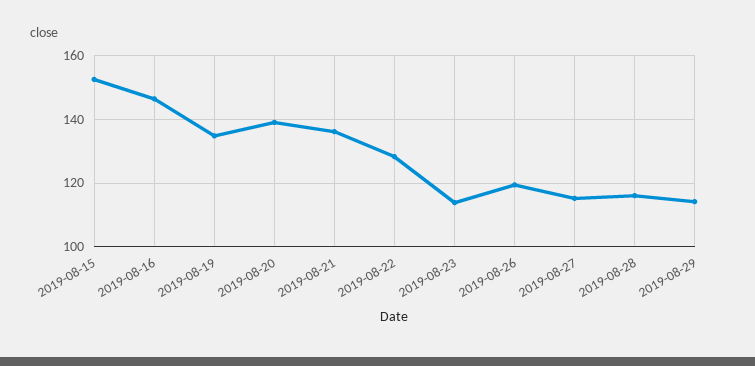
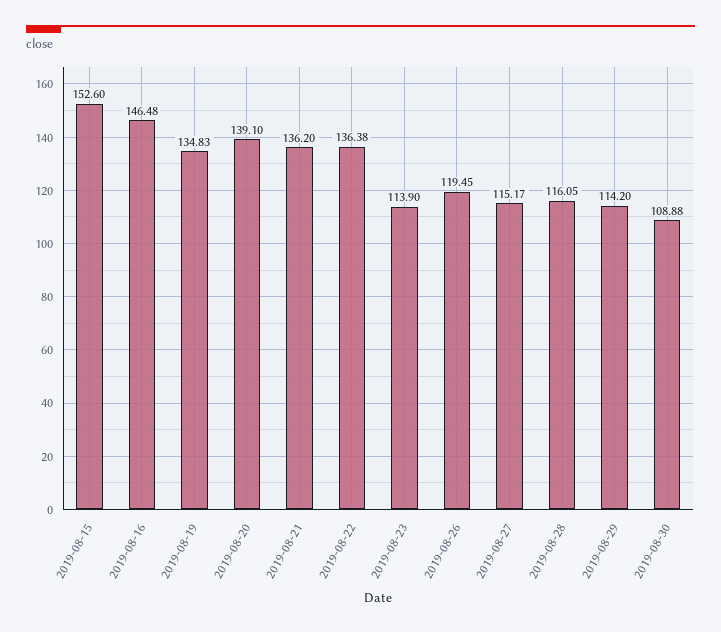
2019-08-22: 128 -> 136.38
2019-08-30: none -> 108.88

